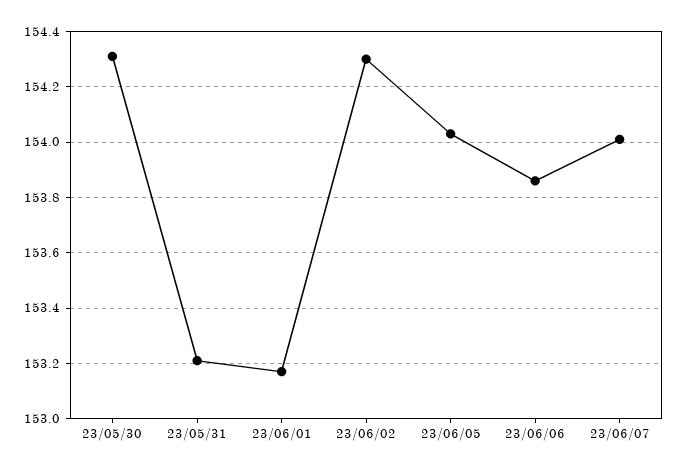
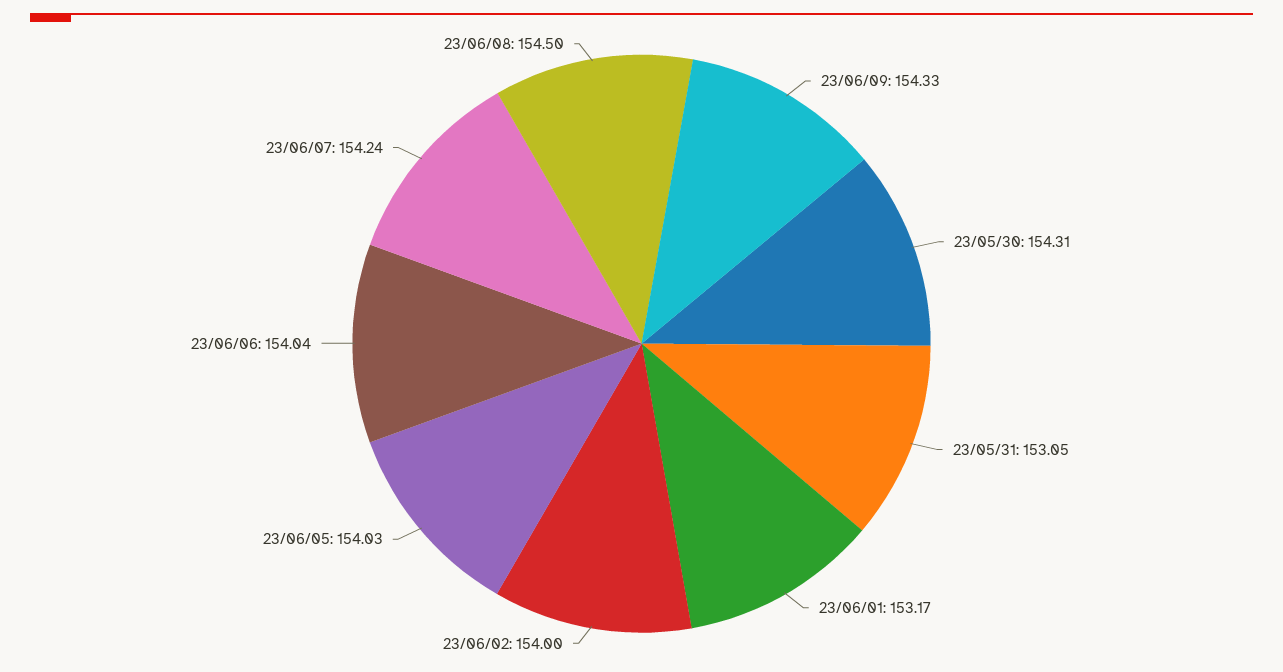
23/05/31: 153.2 -> 153.05
23/06/02: 154.3 -> 154
23/06/06: 153.85 -> 154.04
23/06/07: 154 -> 154.24
23/06/09: none -> 154.33
23/06/08: none -> 154.5

